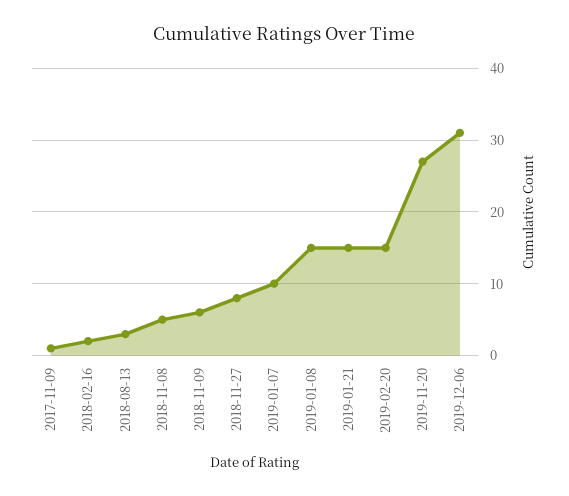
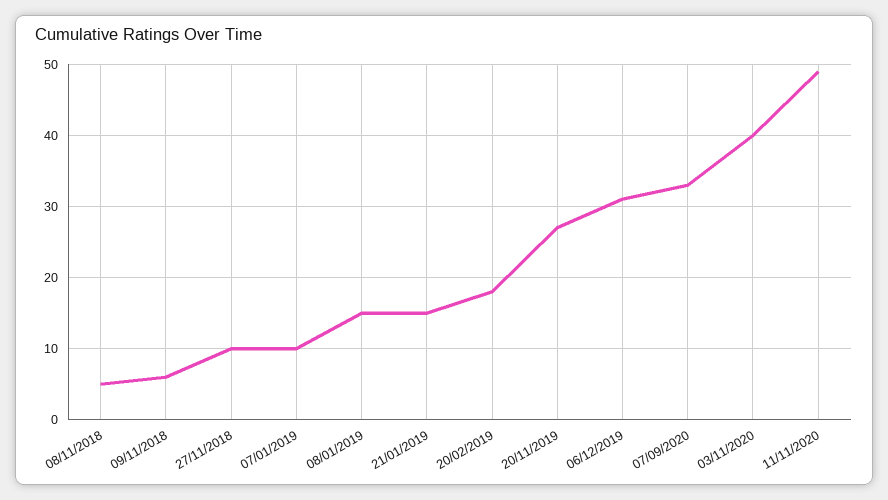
2017-11-09: 1 -> none
2018-02-16: 2 -> none
2018-08-13: 3 -> none
2018-11-27: 8 -> 10
2019-02-20: 15 -> 18
07/09/2020: none -> 33
03/11/2020: none -> 40
11/11/2020: none -> 49

